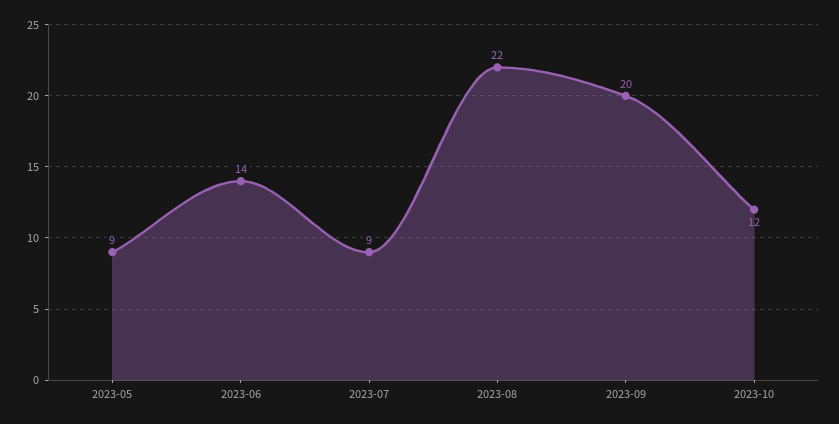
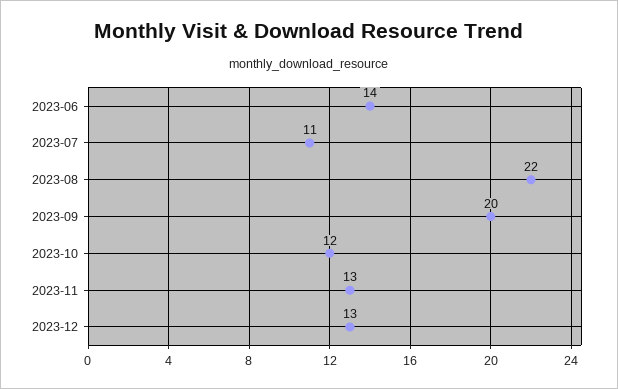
2023-05: 9 -> none
2023-07: 9 -> 11
2023-11: none -> 13
2023-12: none -> 13

